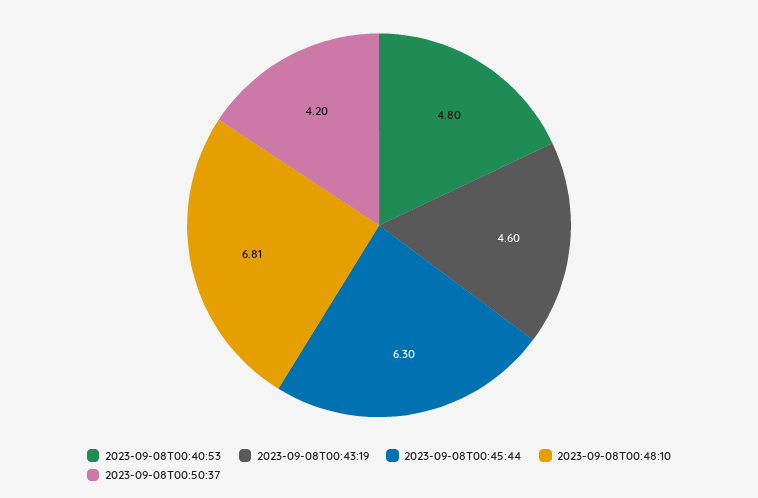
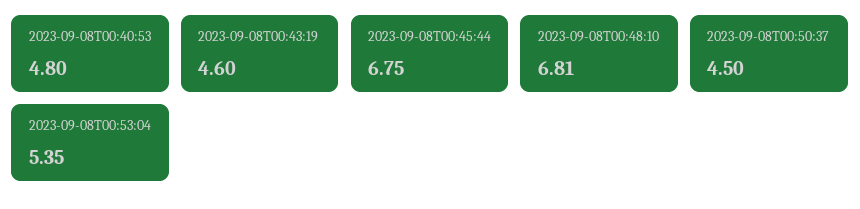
2023-09-08T00:45:44: 6.3 -> 6.75
2023-09-08T00:50:37: 4.2 -> 4.5
2023-09-08T00:53:04: none -> 5.35

